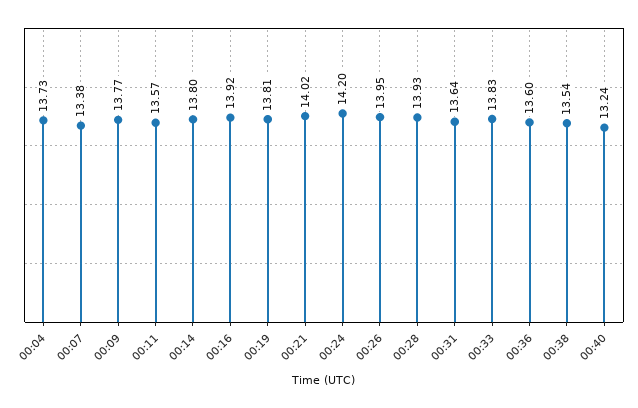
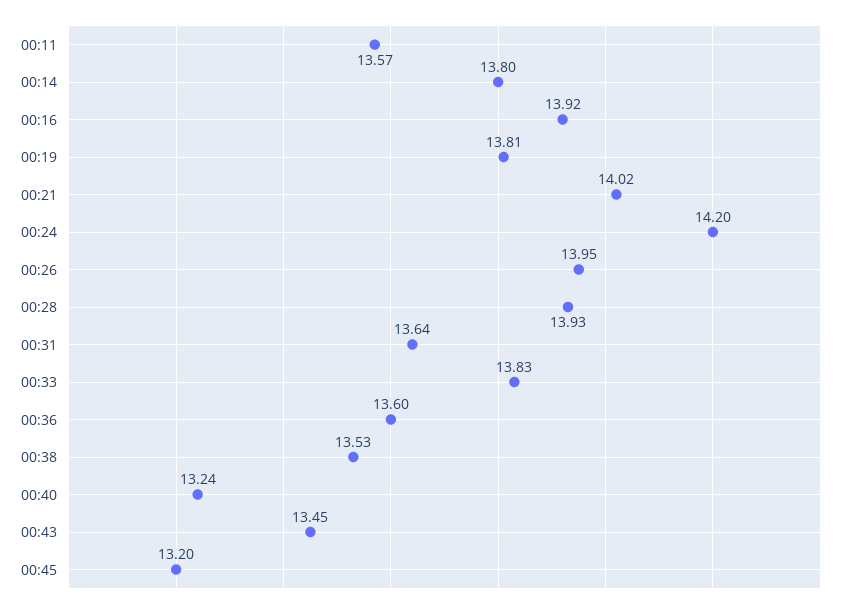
00:04: 13.73 -> none
00:07: 13.38 -> none
00:09: 13.77 -> none
00:38: 13.54 -> 13.53
00:43: none -> 13.45
00:45: none -> 13.2

